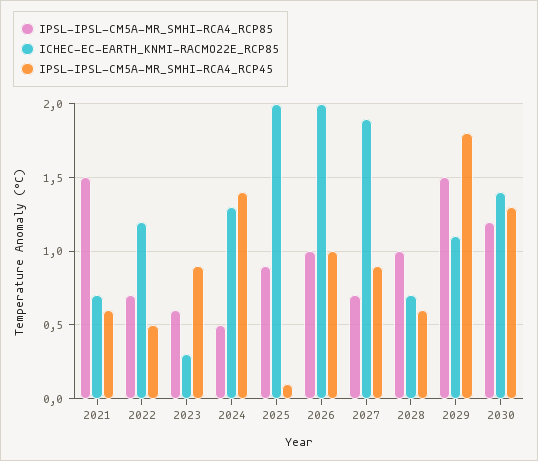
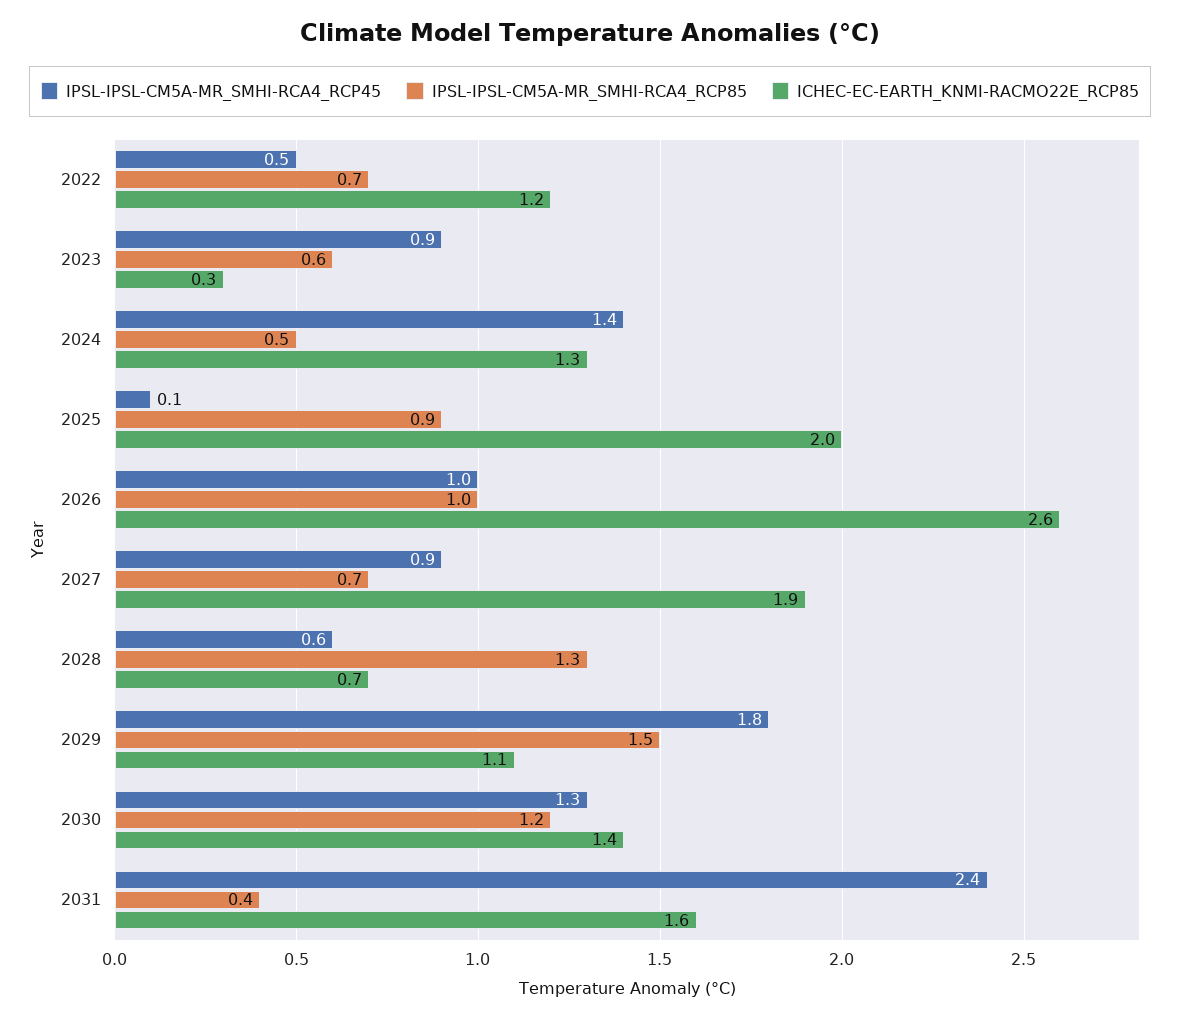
IPSL-IPSL-CM5A-MR_SMHI-RCA4_RCP85, 2021: 1.5 -> none
ICHEC-EC-EARTH_KNMI-RACMO22E_RCP85, 2021: 0.7 -> none
IPSL-IPSL-CM5A-MR_SMHI-RCA4_RCP45, 2021: 0.6 -> none
ICHEC-EC-EARTH_KNMI-RACMO22E_RCP85, 2026: 2 -> 2.6
IPSL-IPSL-CM5A-MR_SMHI-RCA4_RCP85, 2028: 1 -> 1.3
IPSL-IPSL-CM5A-MR_SMHI-RCA4_RCP45, 2031: none -> 2.4
IPSL-IPSL-CM5A-MR_SMHI-RCA4_RCP85, 2031: none -> 0.4
ICHEC-EC-EARTH_KNMI-RACMO22E_RCP85, 2031: none -> 1.6

